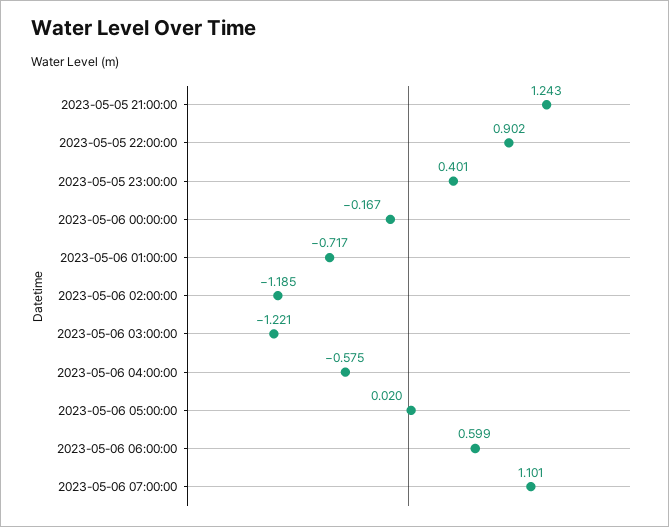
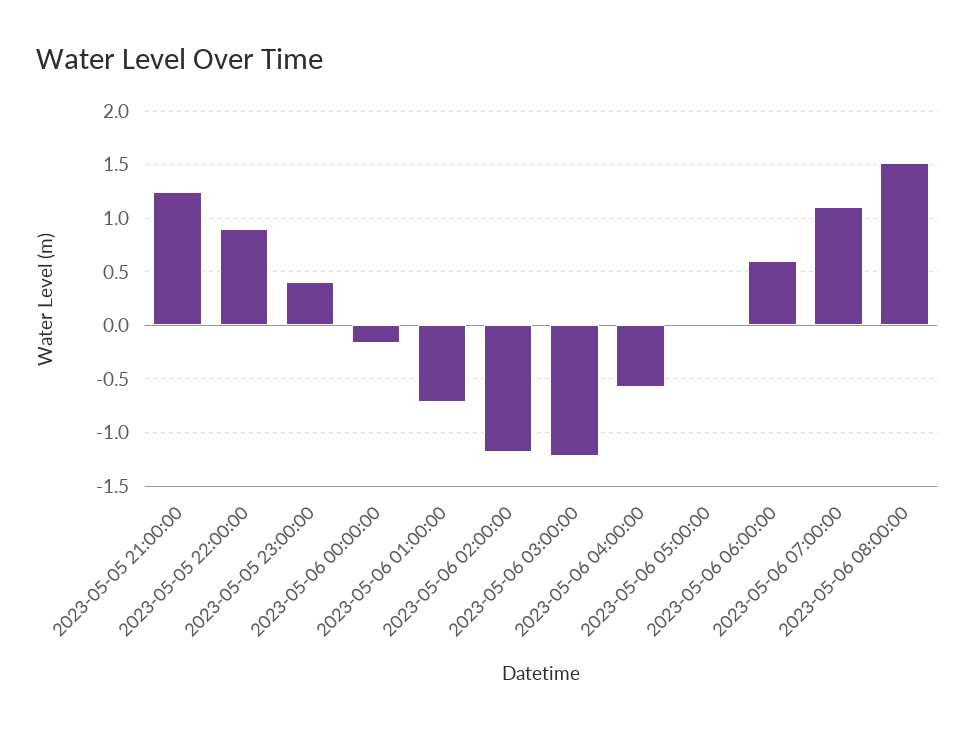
2023-05-06 08:00:00: none -> 1.5

